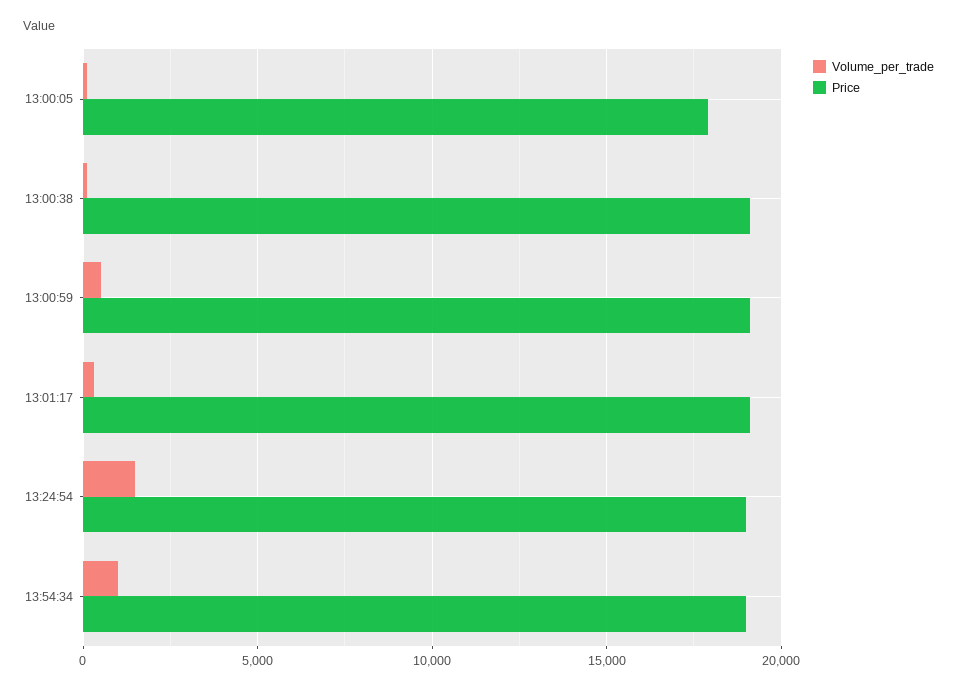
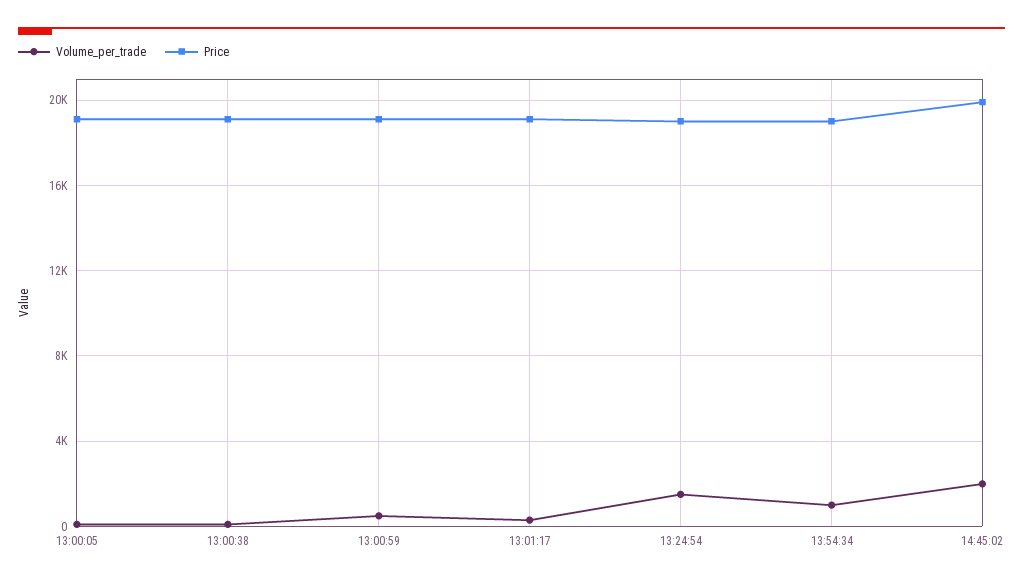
Price, 13:00:05: 18000 -> 19000
Volume_per_trade, 14:45:02: none -> 2000
Price, 14:45:02: none -> 20000

